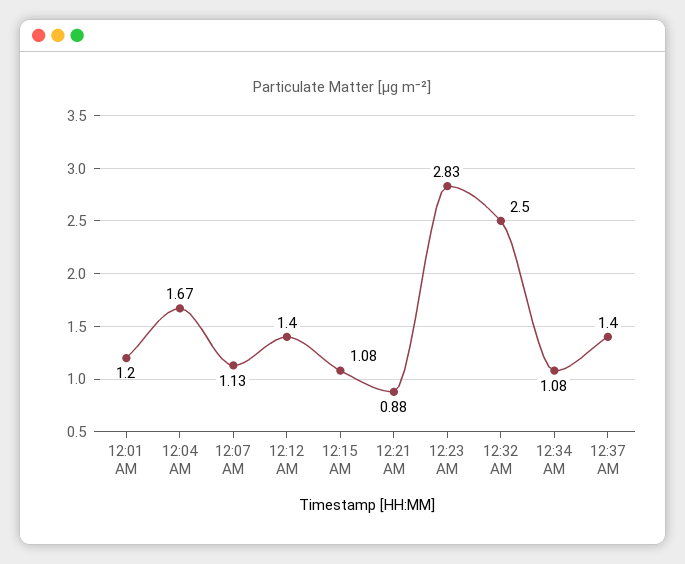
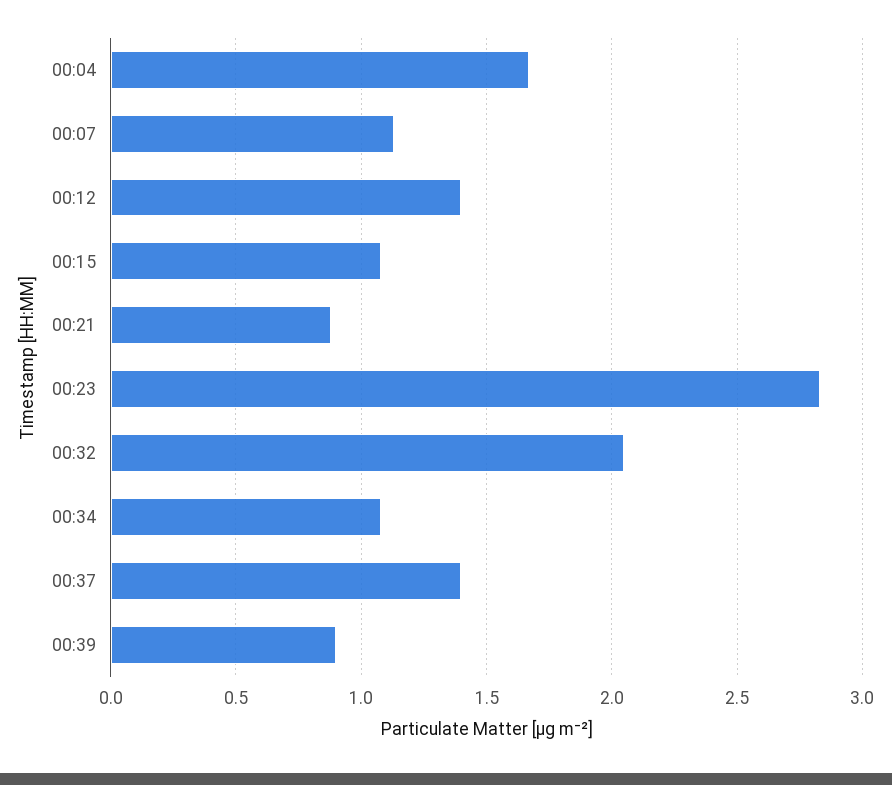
12:01 AM: 1.2 -> none
12:32 AM: 2.5 -> 2.05
00:39: none -> 0.9

